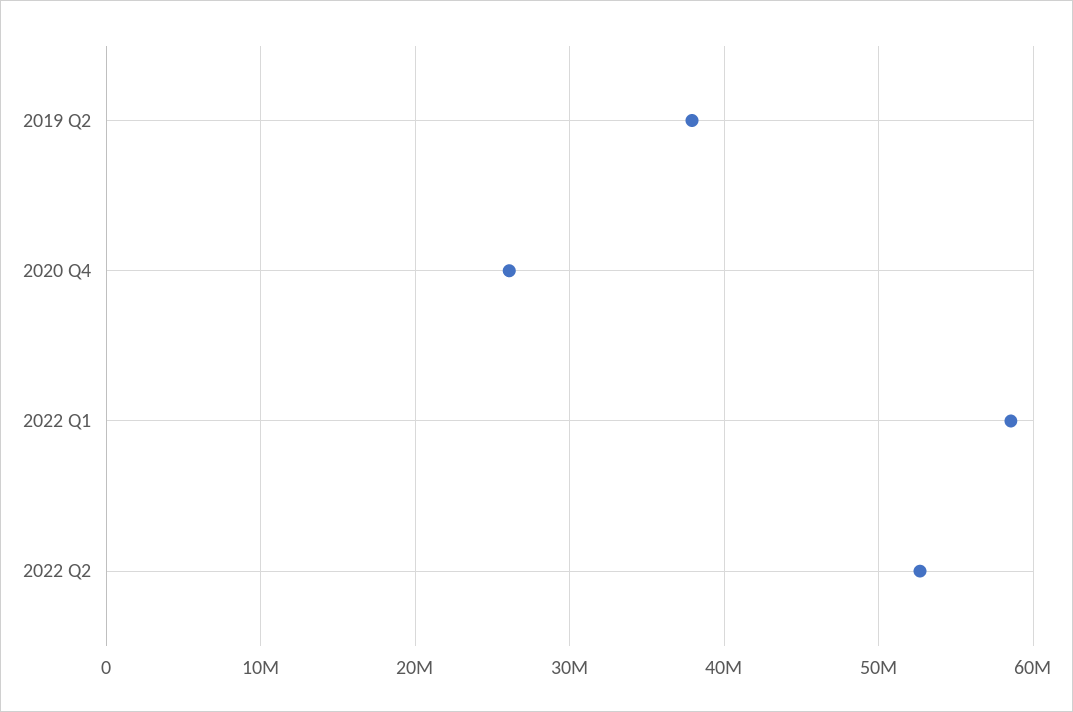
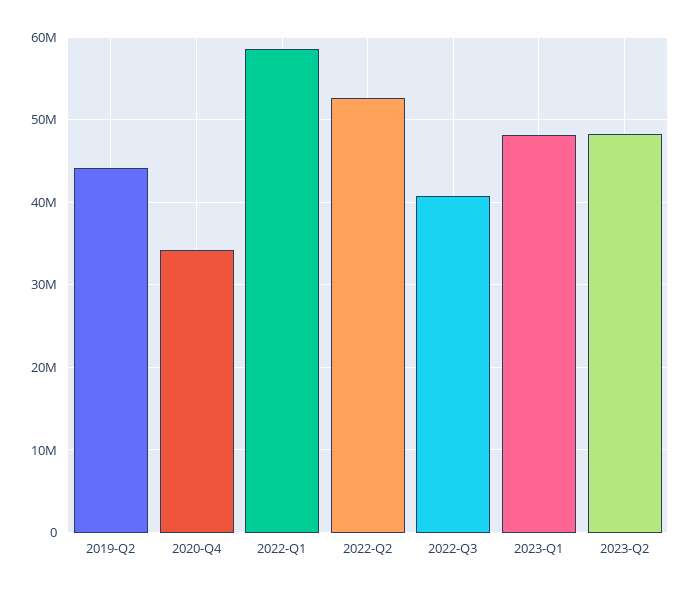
2019 Q2: 38000000 -> 44000000
2020 Q4: 26000000 -> 34000000
2022-Q3: none -> 41000000
2023-Q1: none -> 48000000
2023-Q2: none -> 48000000

